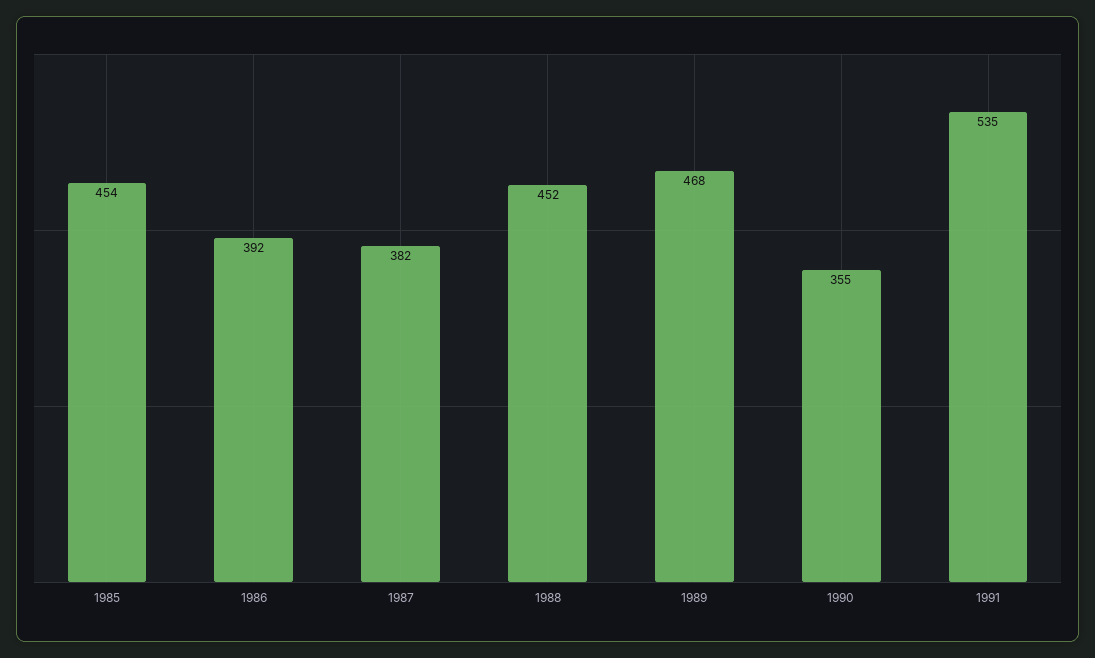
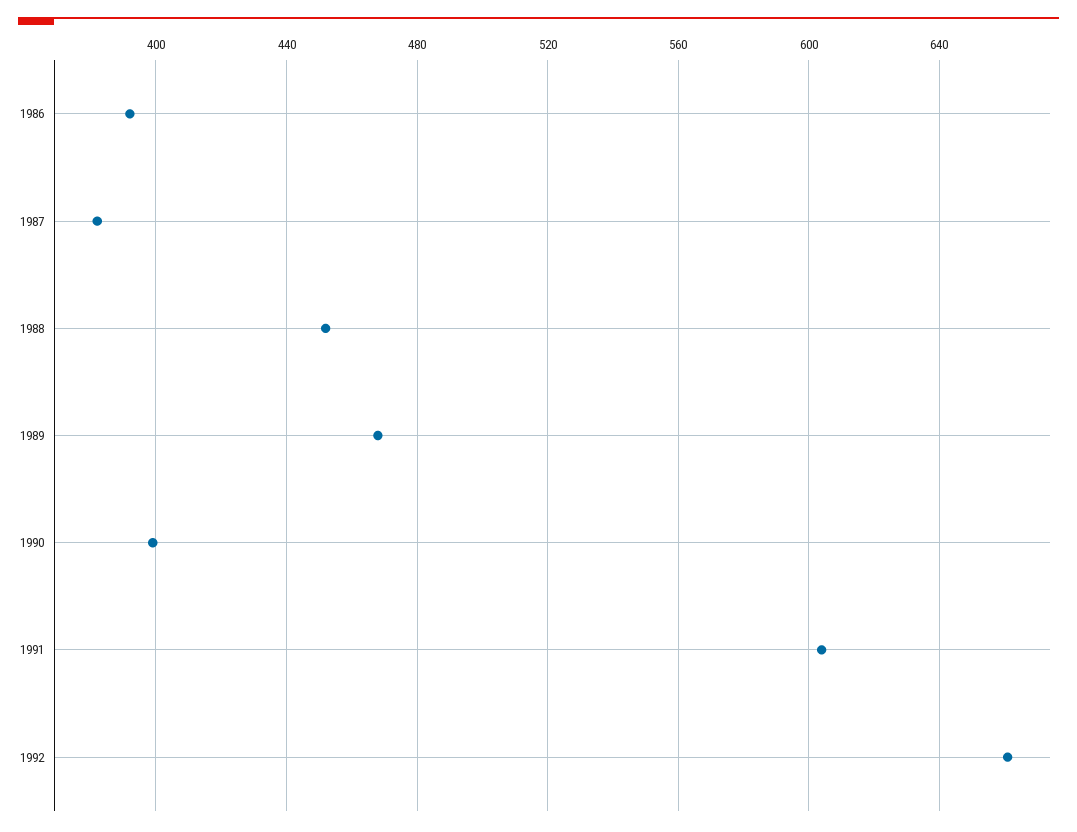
1985: 454 -> none
1990: 355 -> 400
1991: 535 -> 605
1992: none -> 660

